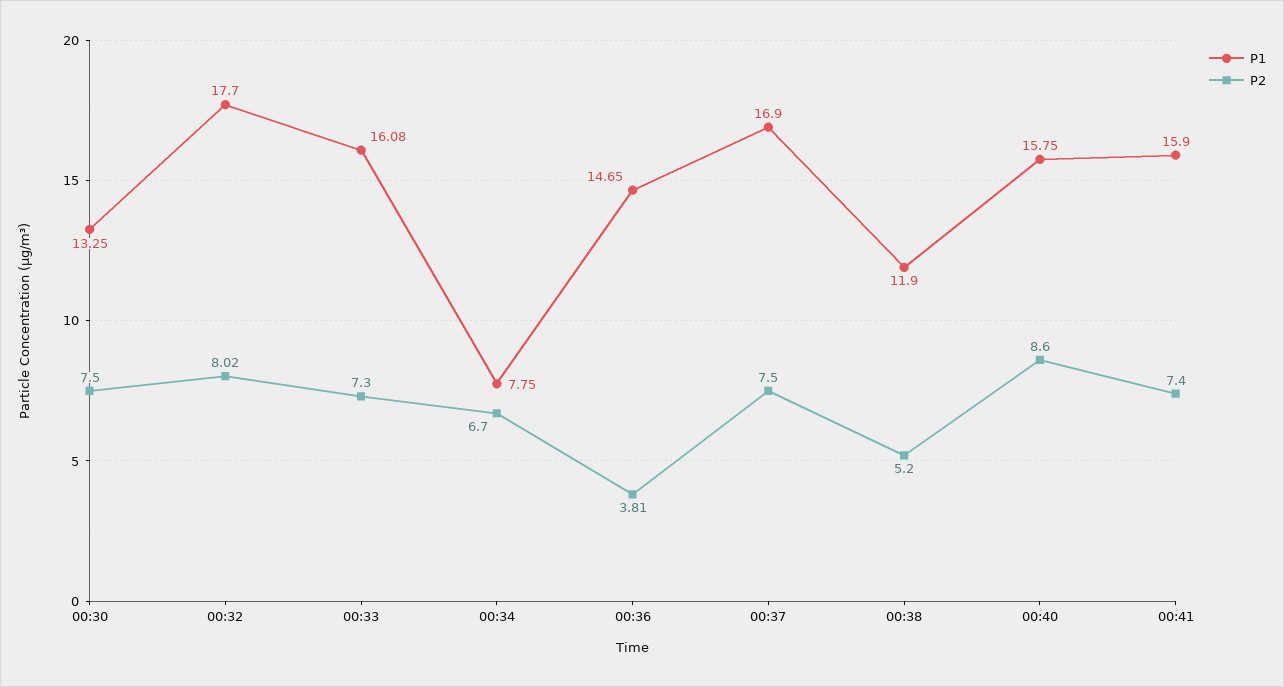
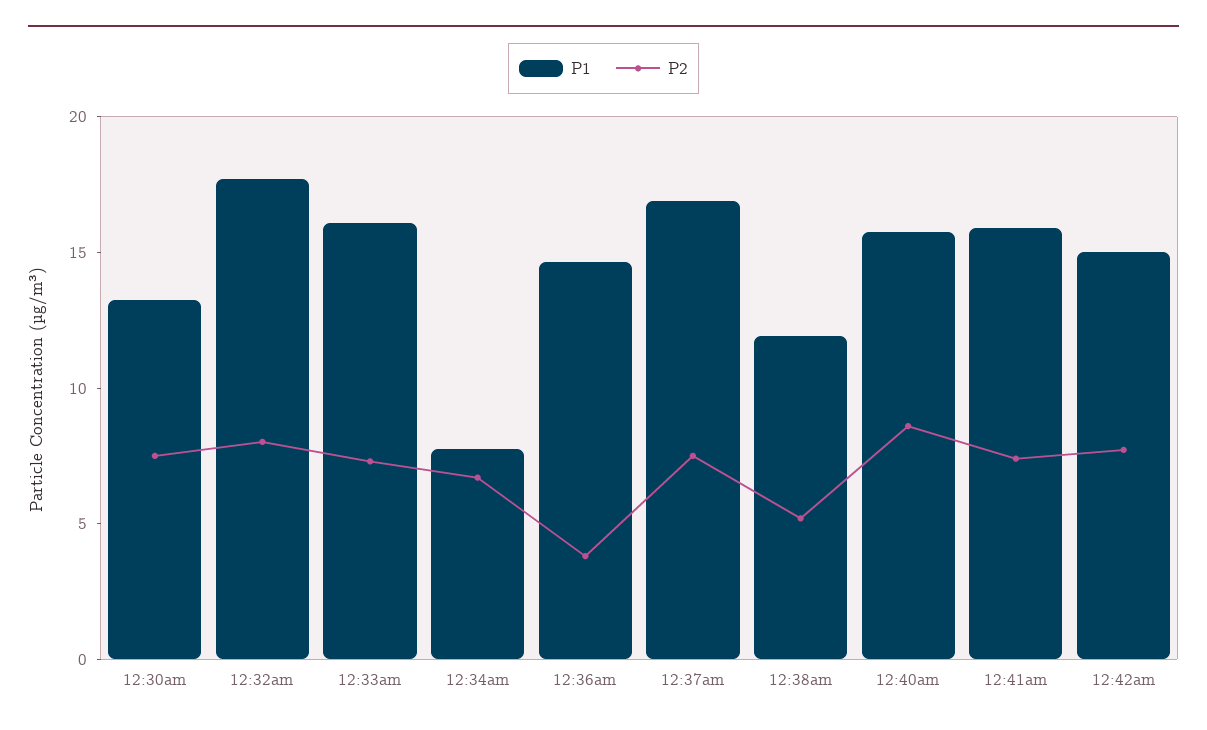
P1, 12:42am: none -> 15
P2, 12:42am: none -> 8

